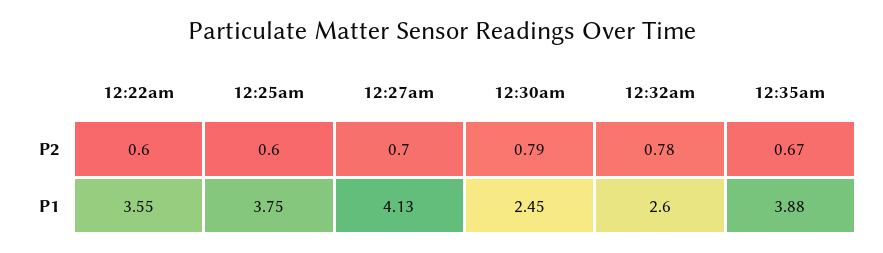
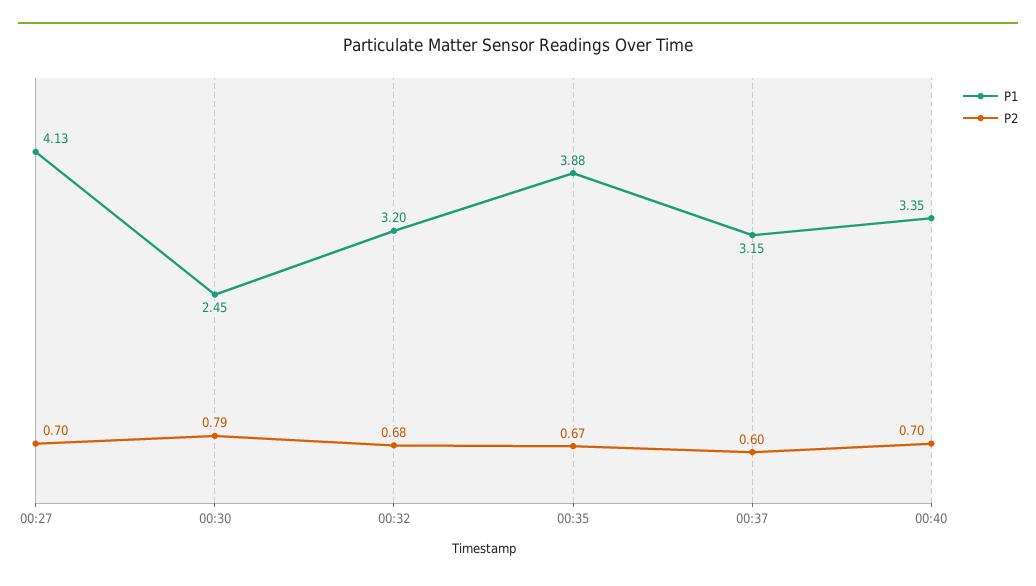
P2, 12:22am: 0.6 -> none
P2, 12:25am: 0.6 -> none
P2, 12:32am: 0.78 -> 0.68
P1, 12:22am: 3.55 -> none
P1, 12:25am: 3.75 -> none
P1, 12:32am: 2.6 -> 3.2
P1, 00:37: none -> 3.15
P2, 00:37: none -> 0.6
P1, 00:40: none -> 3.35
P2, 00:40: none -> 0.7

